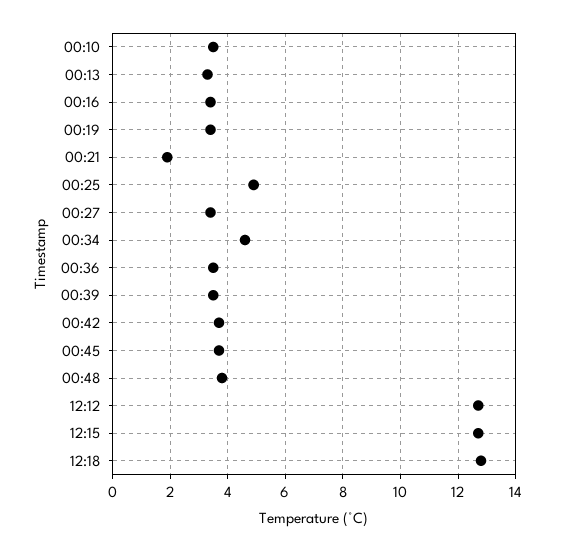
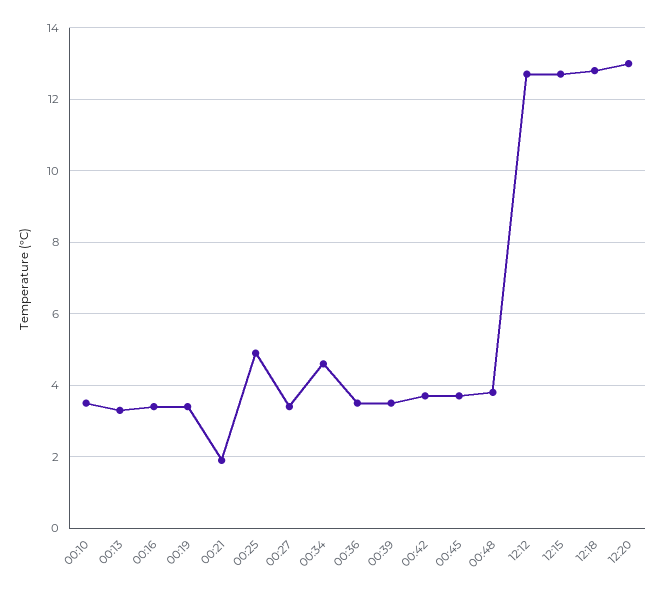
12:20: none -> 13

